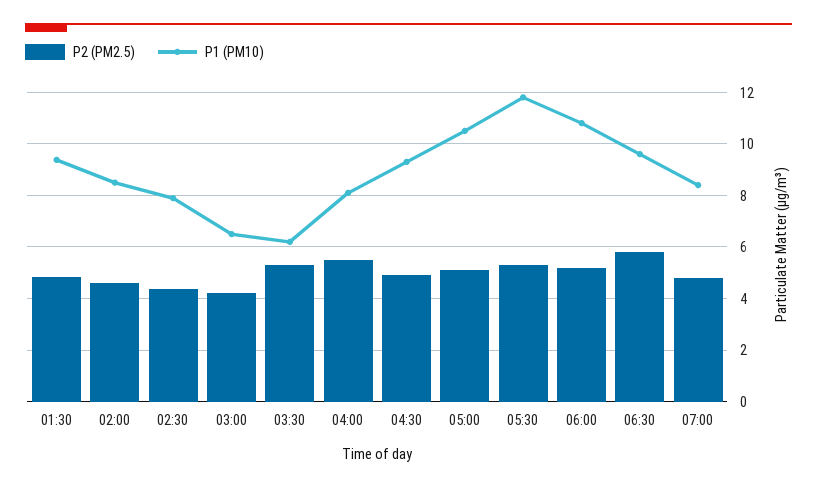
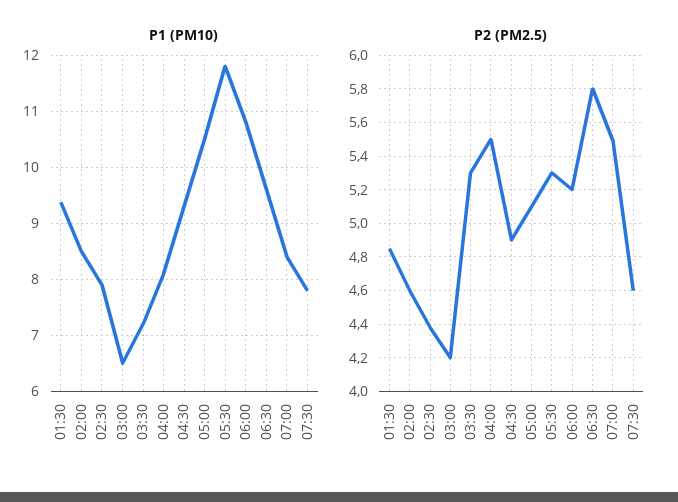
P1 (PM10), 03:30: 6.25 -> 7.2
P2 (PM2.5), 07:00: 4.75 -> 5.5
P1 (PM10), 07:30: none -> 7.8
P2 (PM2.5), 07:30: none -> 4.6

